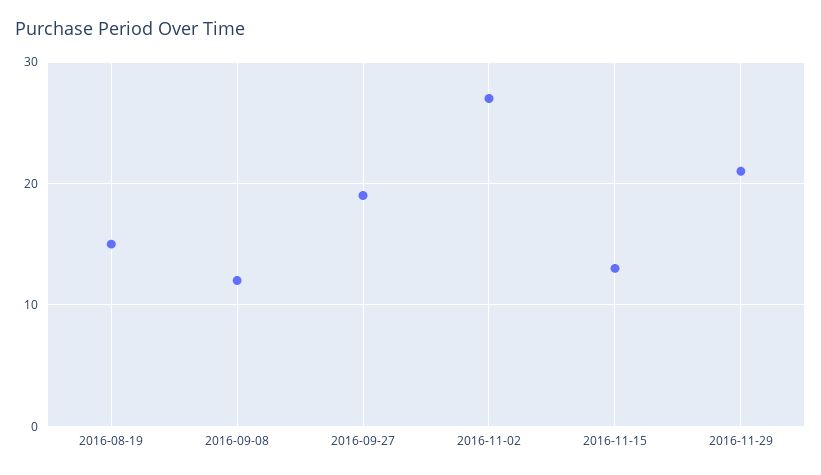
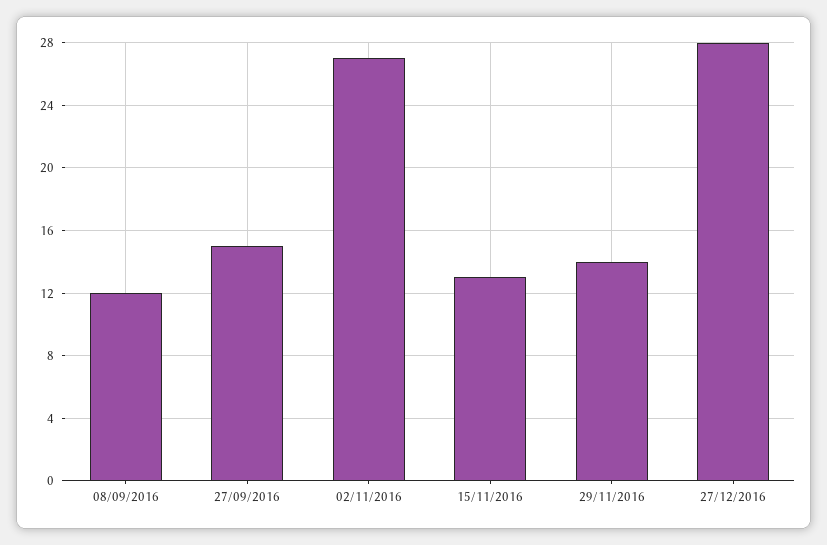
2016-08-19: 15 -> none
2016-09-27: 19 -> 15
2016-11-29: 21 -> 14
27/12/2016: none -> 28

